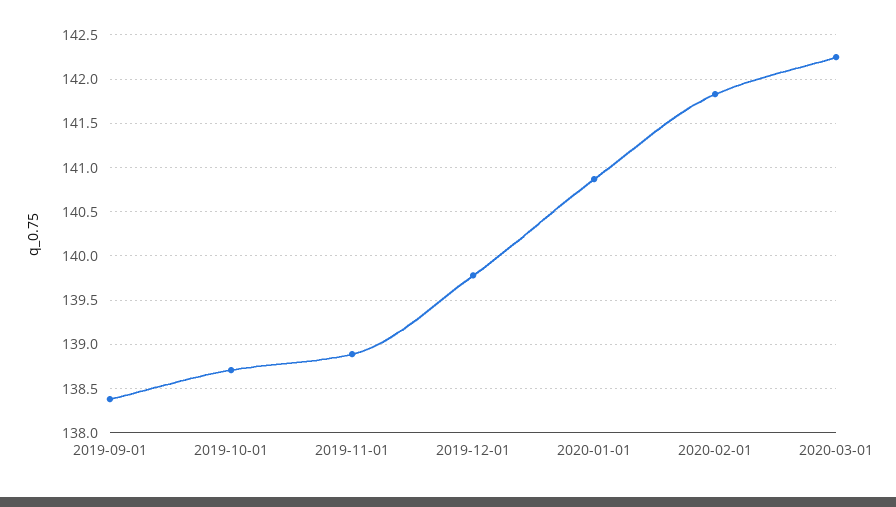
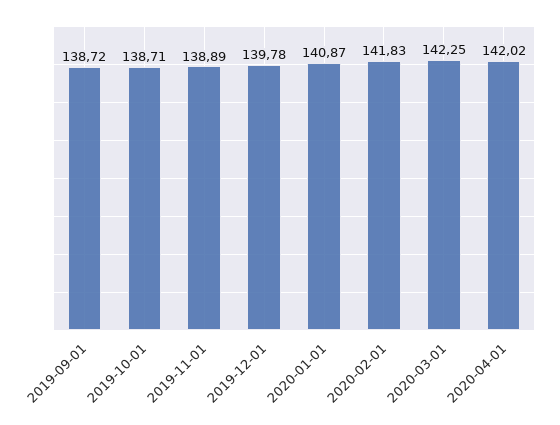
2019-09-01: 138.4 -> 138.72
2020-04-01: none -> 142.02

